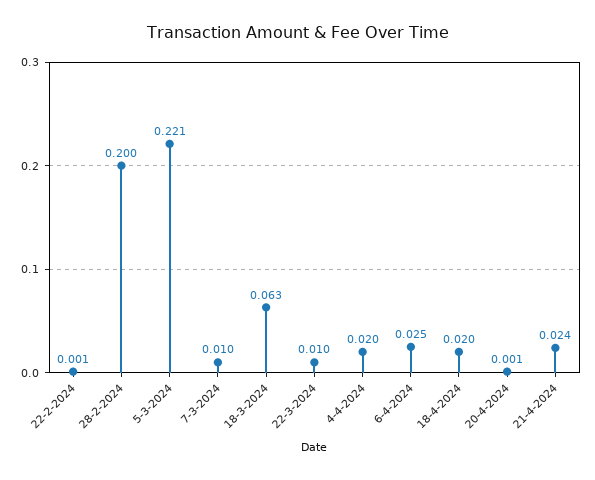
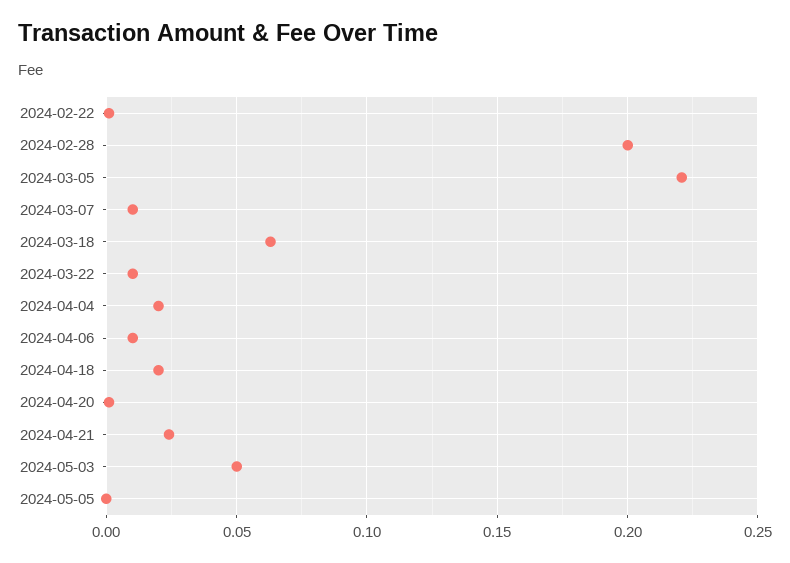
6-4-2024: 0.025 -> 0.01
2024-05-03: none -> 0.05
2024-05-05: none -> 0

